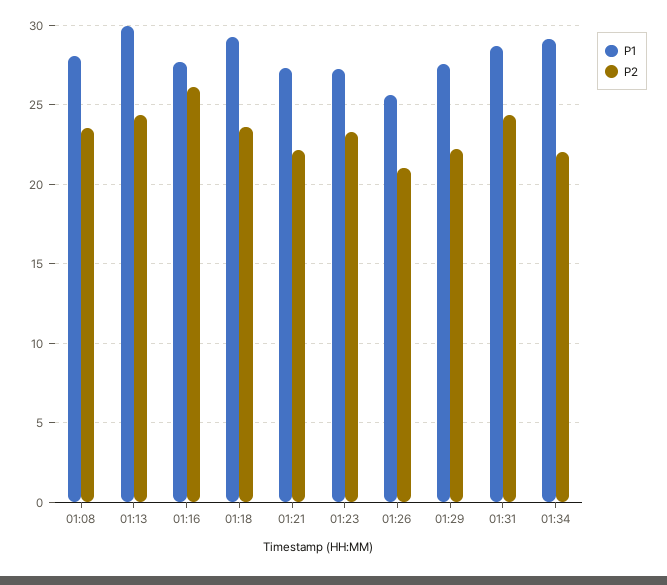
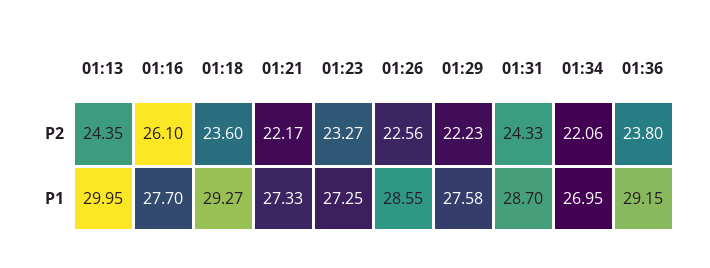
P1, 01:08: 28 -> none
P2, 01:08: 23.5 -> none
P1, 01:26: 25.5 -> 28.55
P2, 01:26: 21 -> 22.56
P1, 01:34: 29 -> 26.95
P2, 01:36: none -> 23.8
P1, 01:36: none -> 29.15

